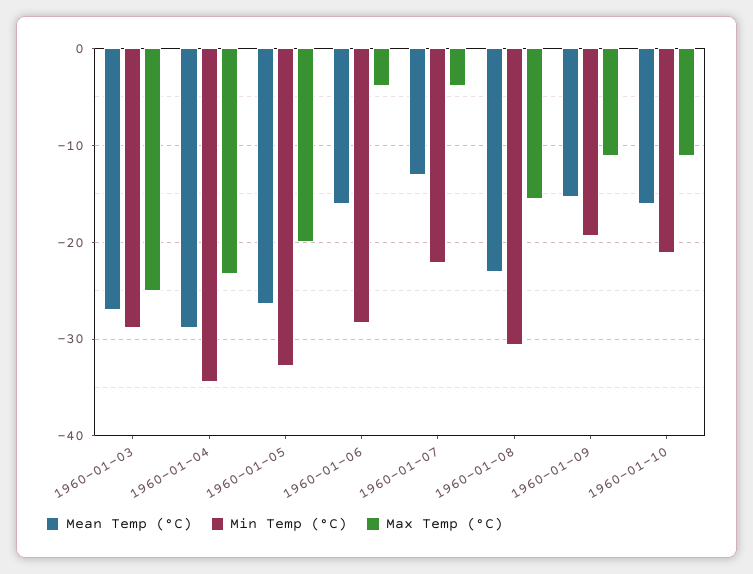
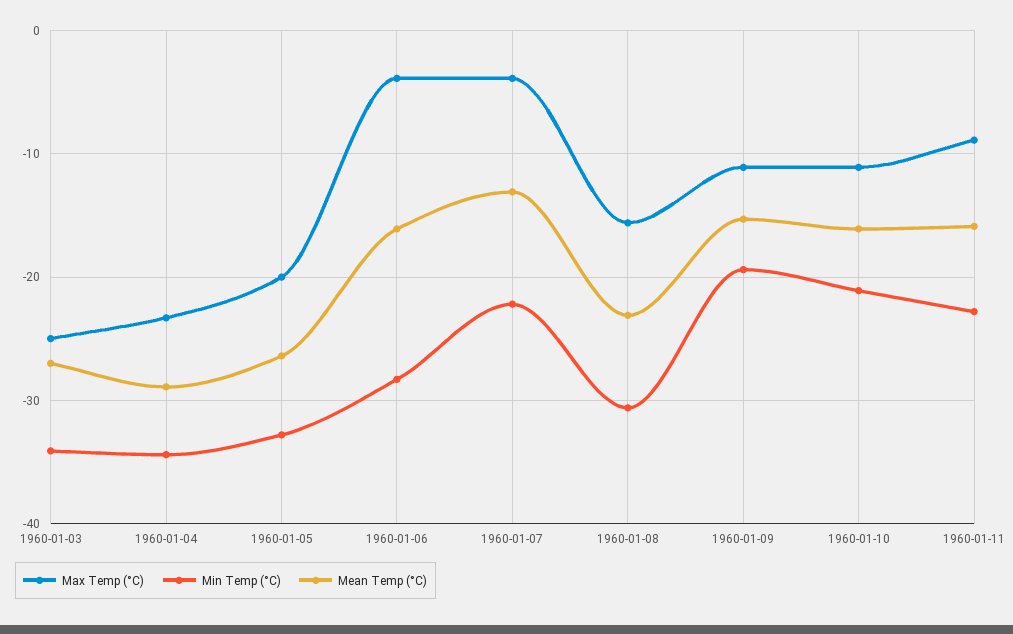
Min Temp (°C), 1960-01-03: -29 -> -34
Max Temp (°C), 1960-01-11: none -> -9
Min Temp (°C), 1960-01-11: none -> -23
Mean Temp (°C), 1960-01-11: none -> -16

